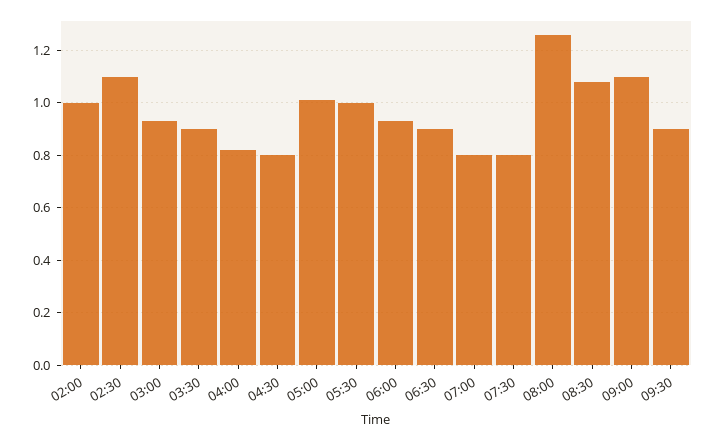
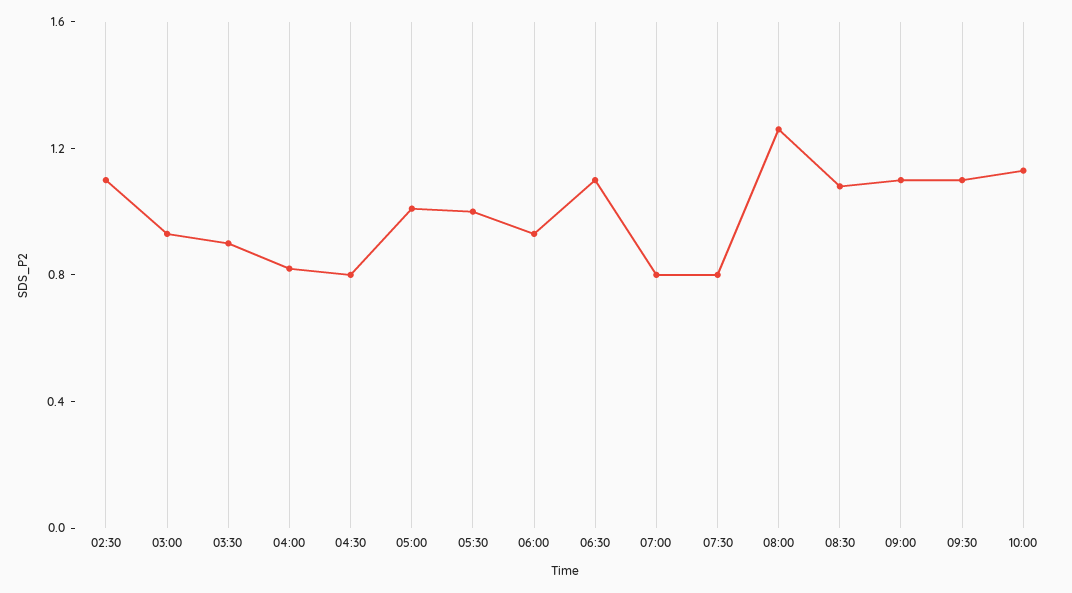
02:00: 1 -> none
06:30: 0.9 -> 1.1
09:30: 0.9 -> 1.1
10:00: none -> 1.1

